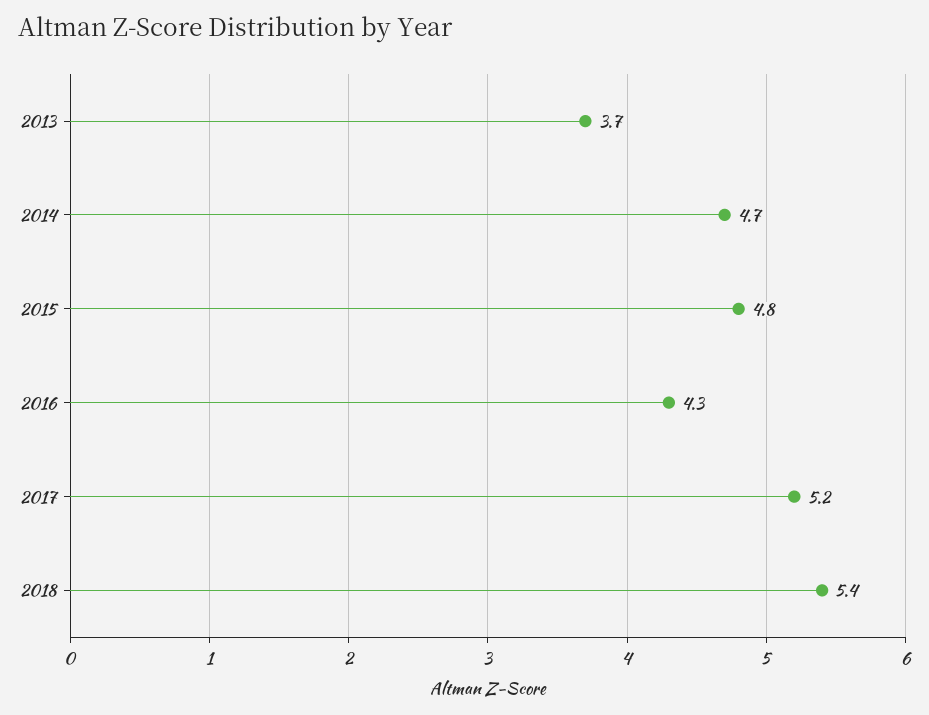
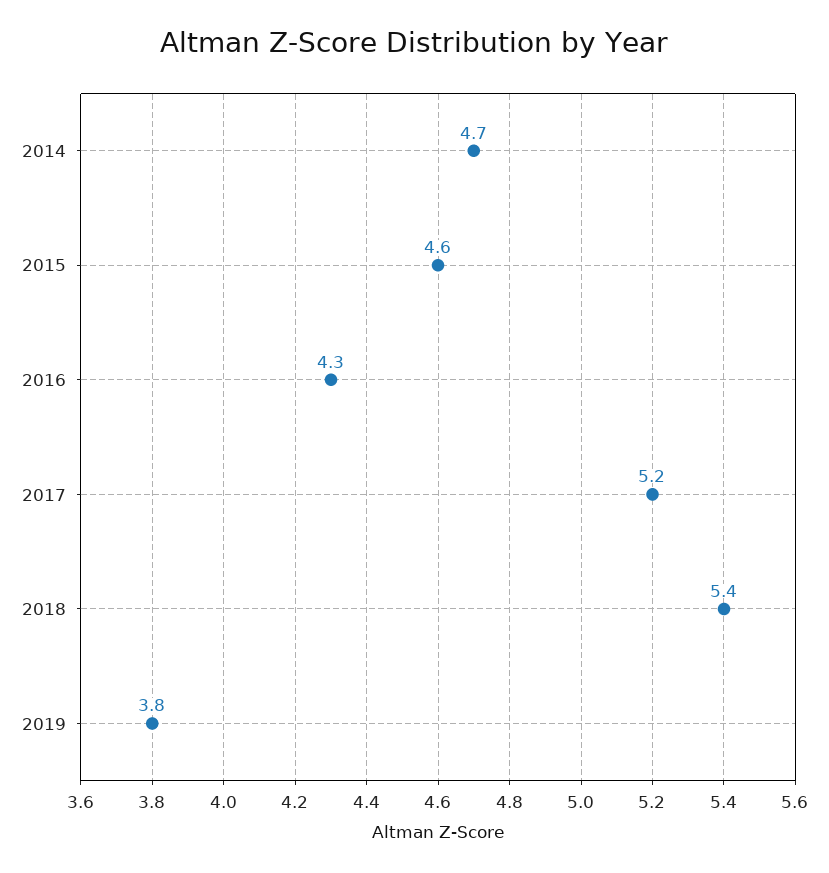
2013: 3.7 -> none
2015: 4.8 -> 4.6
2019: none -> 3.8

